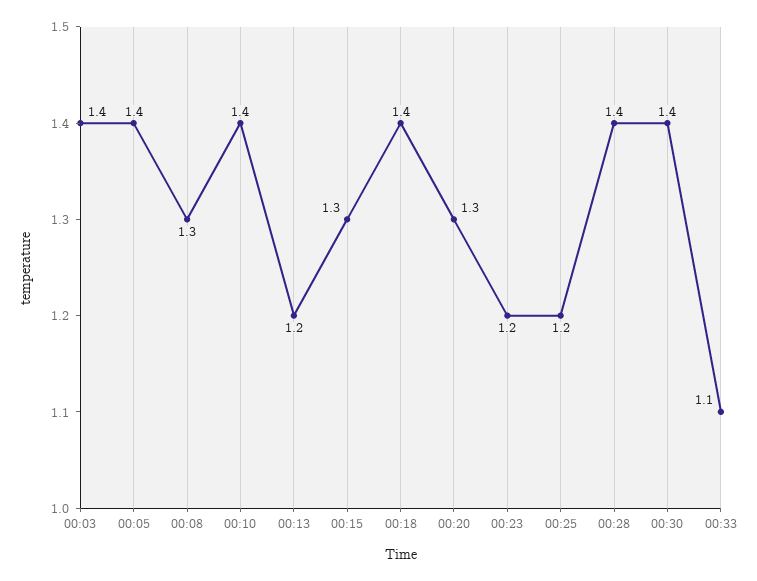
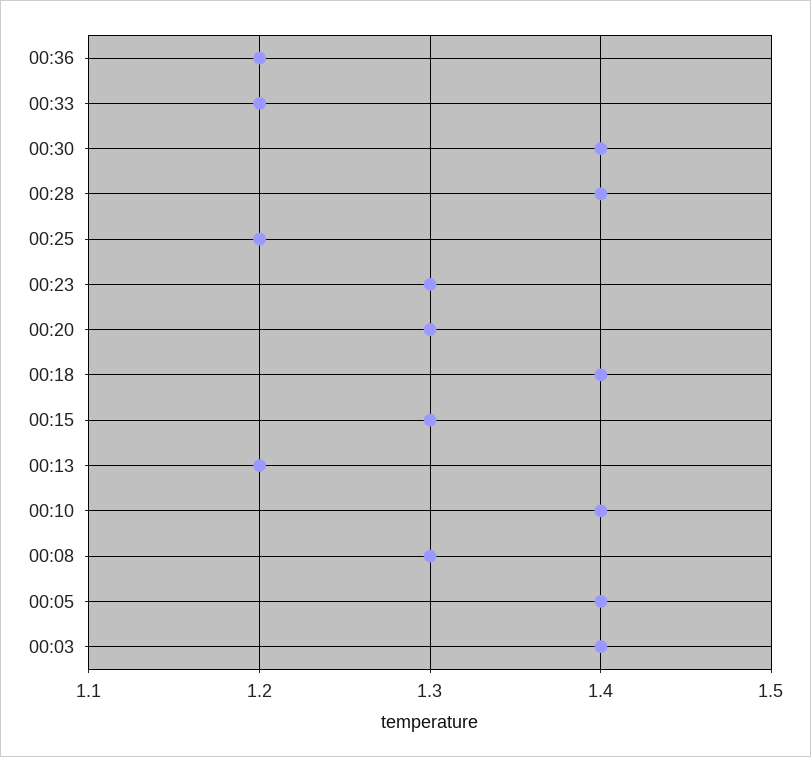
00:23: 1.2 -> 1.3
00:33: 1.1 -> 1.2
00:36: none -> 1.2

